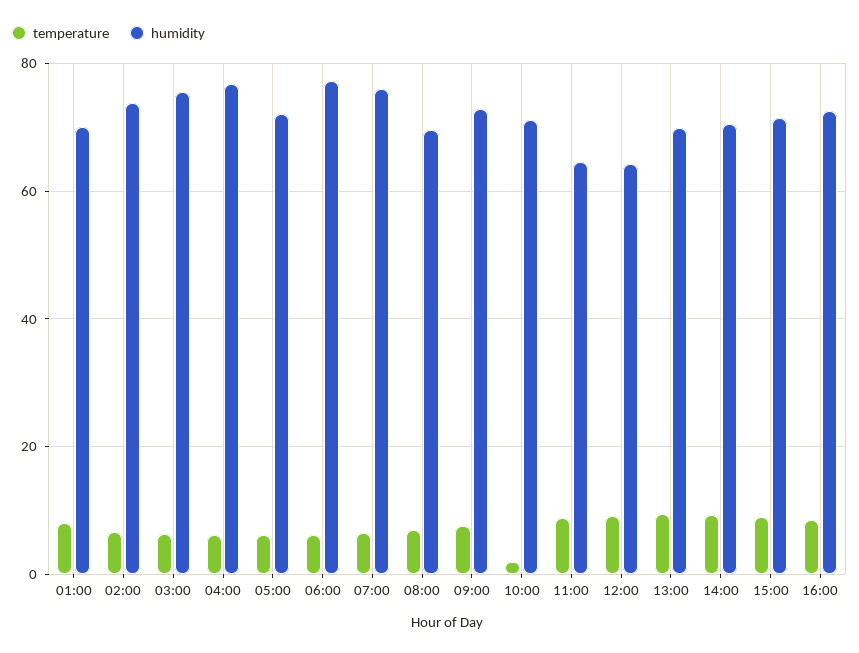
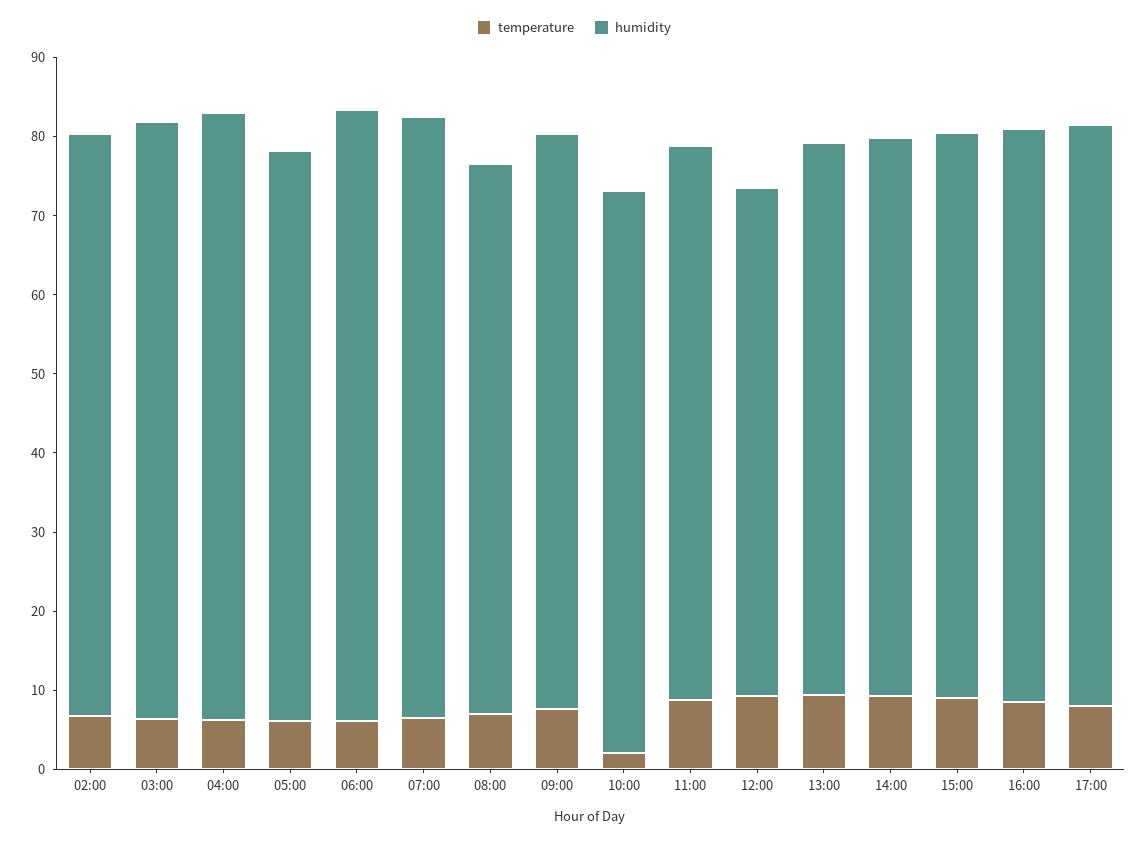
temperature, 01:00: 8 -> none
humidity, 01:00: 70 -> none
humidity, 11:00: 64 -> 70
temperature, 17:00: none -> 8
humidity, 17:00: none -> 74

